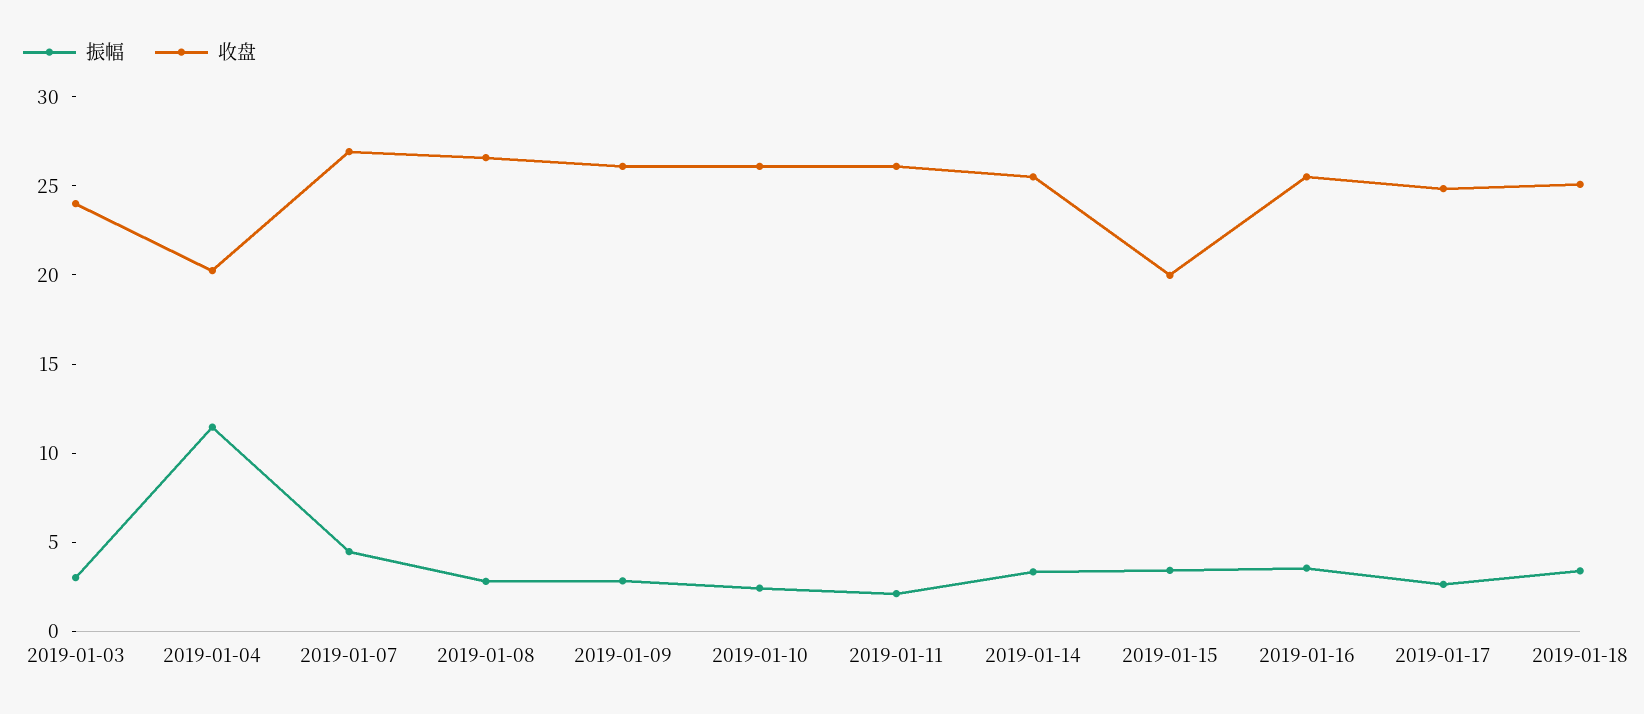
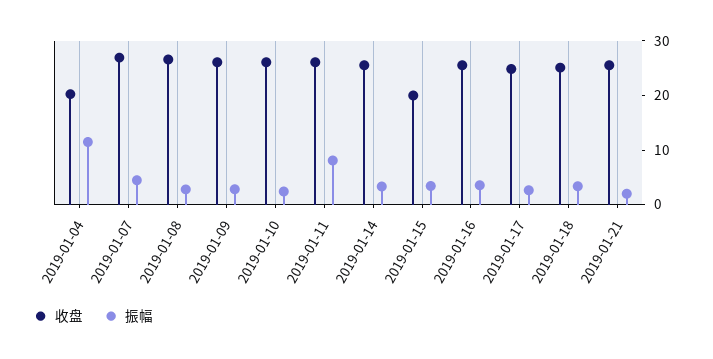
振幅, 2019-01-03: 3 -> none
收盘, 2019-01-03: 24 -> none
振幅, 2019-01-11: 2 -> 8
收盘, 2019-01-21: none -> 26
振幅, 2019-01-21: none -> 2

